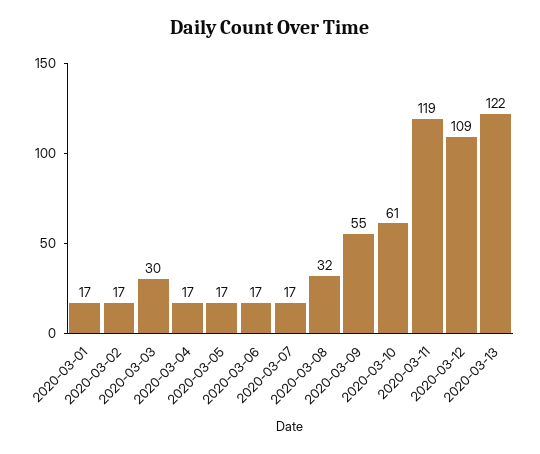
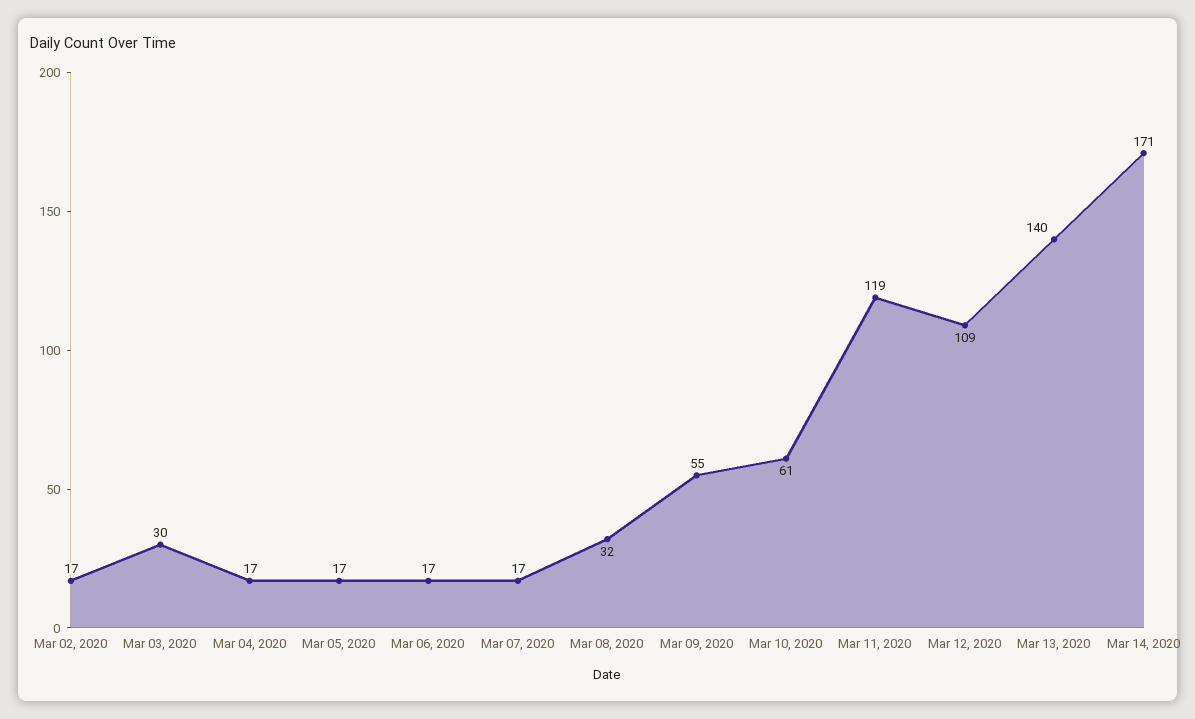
2020-03-01: 17 -> none
2020-03-13: 122 -> 140
Mar 14, 2020: none -> 171

